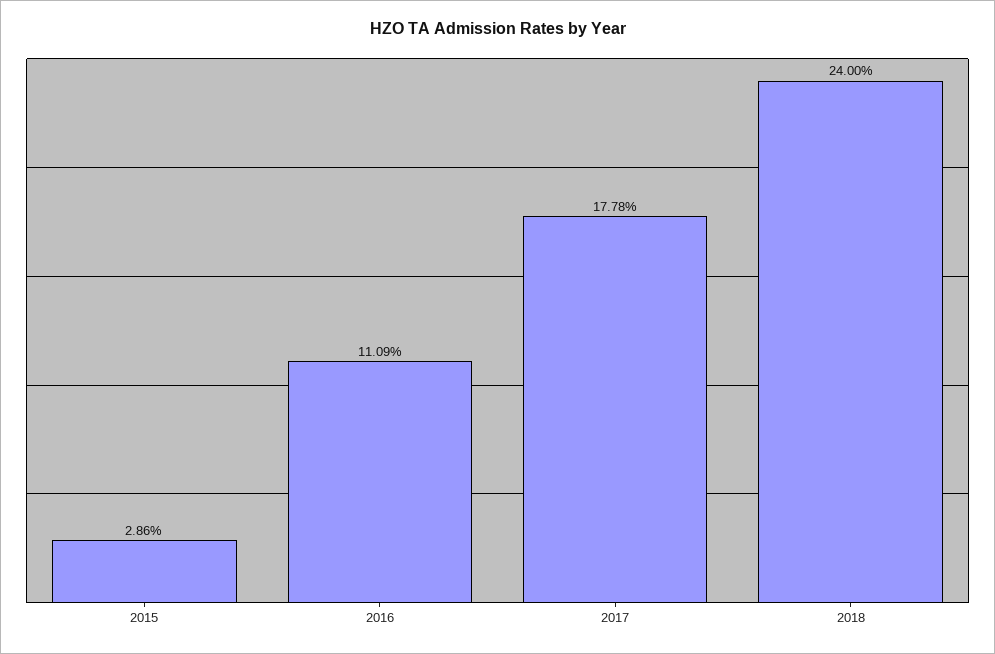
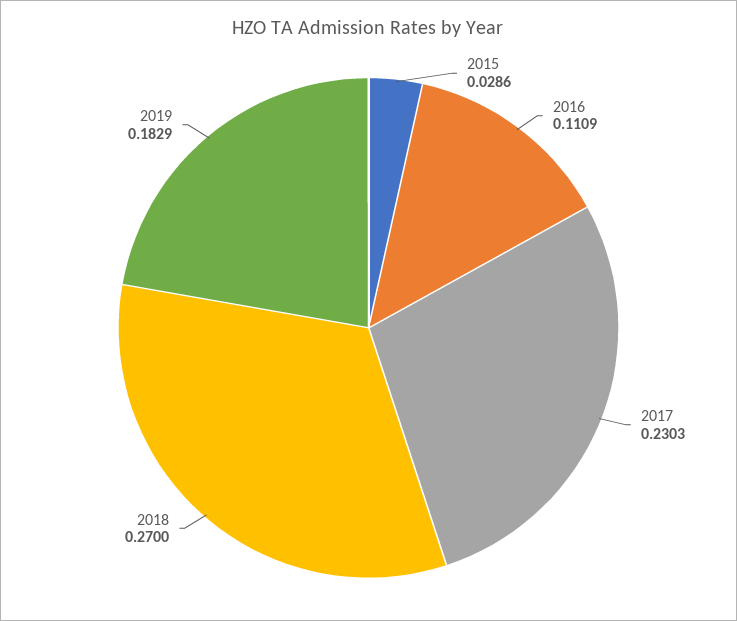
2017: 0.1778 -> 0.2303
2018: 0.24 -> 0.27
2019: none -> 0.1829

